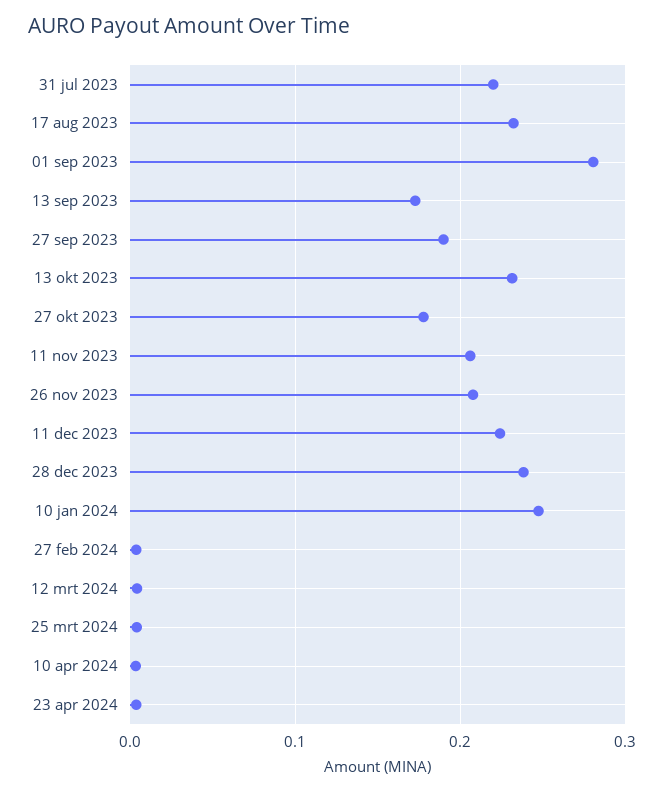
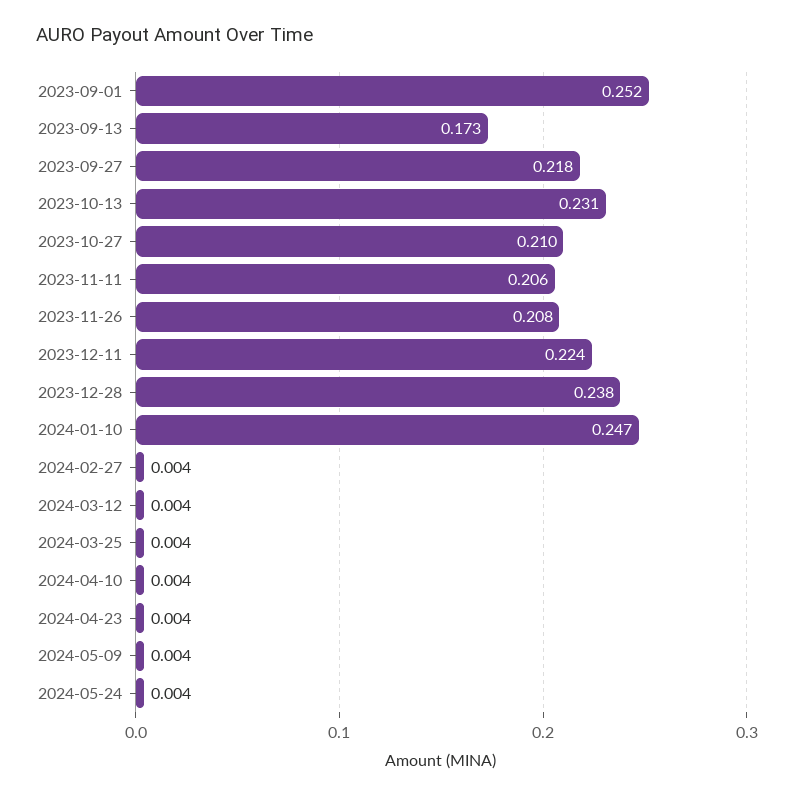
31 jul 2023: 0.22 -> none
17 aug 2023: 0.23 -> none
01 sep 2023: 0.28 -> 0.252
27 sep 2023: 0.19 -> 0.218
27 okt 2023: 0.18 -> 0.21
2024-05-09: none -> 0.004
2024-05-24: none -> 0.004

